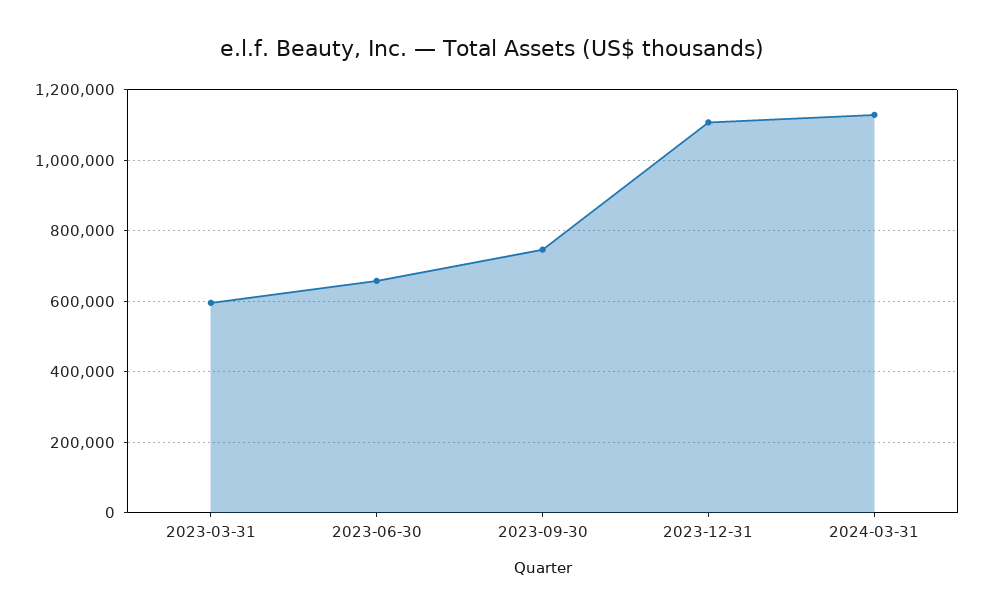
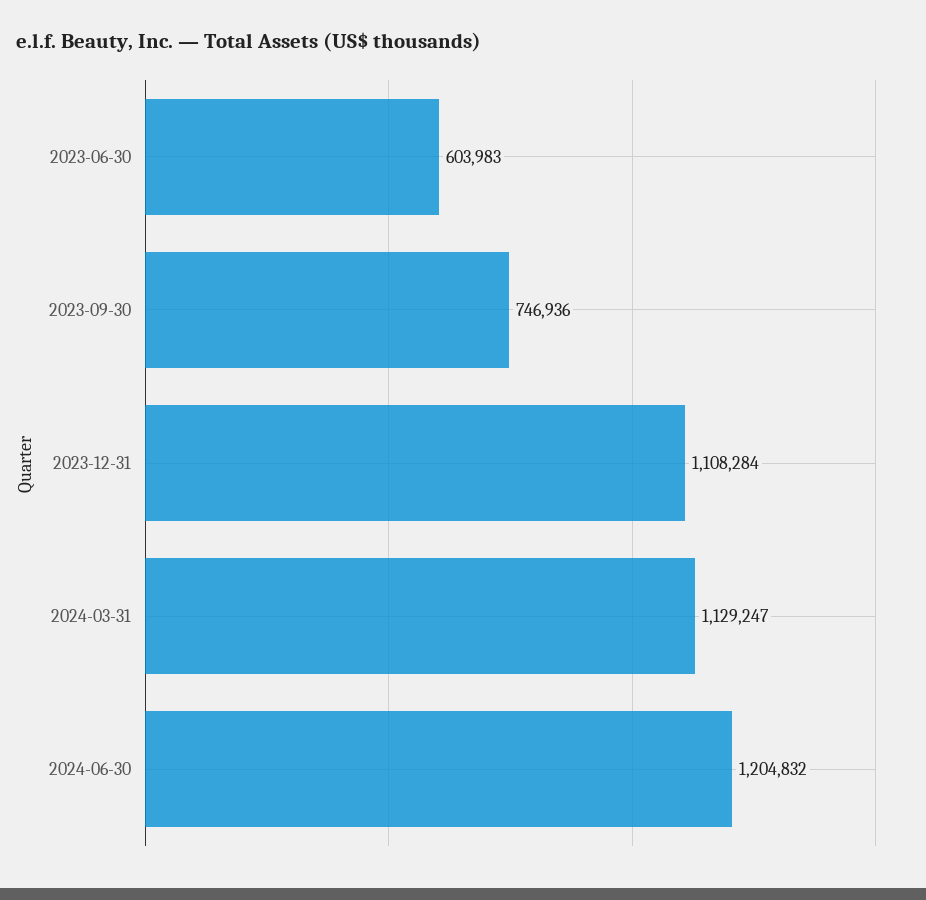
2023-03-31: 600000 -> none
2023-06-30: 660000 -> 603983
2024-06-30: none -> 1204832

